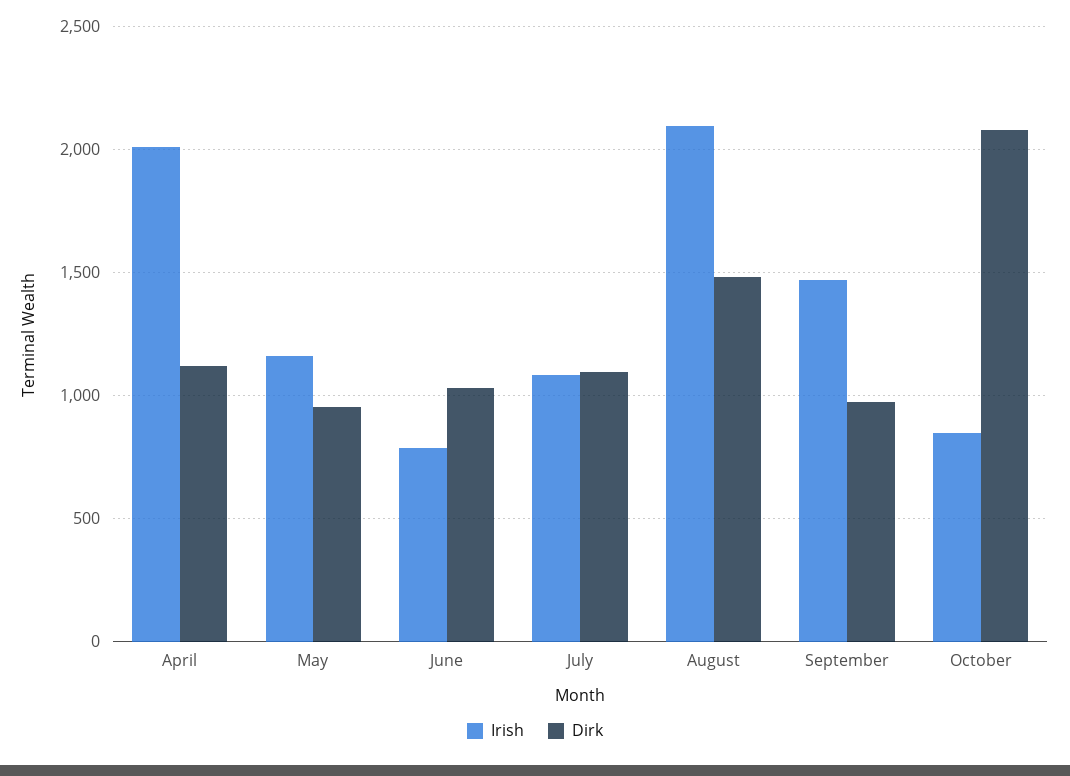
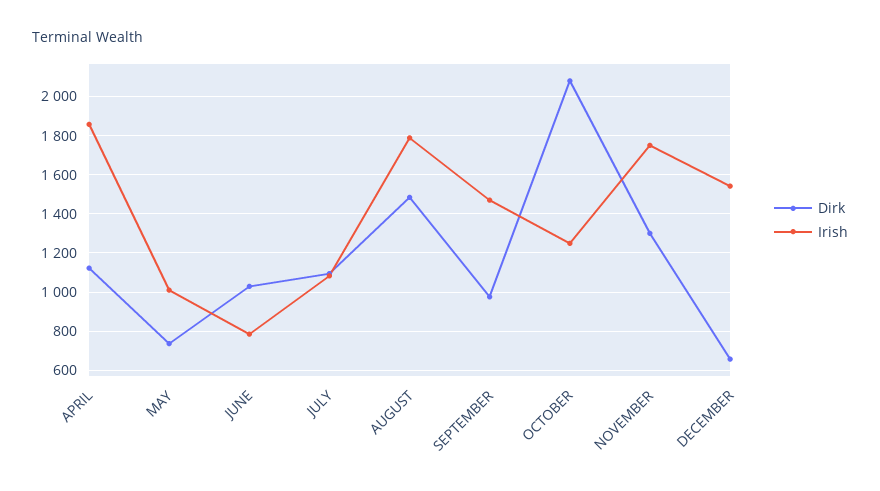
Irish, April: 2000 -> 1850
Irish, May: 1150 -> 1000
Dirk, May: 950 -> 750
Irish, August: 2100 -> 1800
Irish, October: 850 -> 1250
Dirk, NOVEMBER: none -> 1300
Irish, NOVEMBER: none -> 1750
Dirk, DECEMBER: none -> 650
Irish, DECEMBER: none -> 1550

